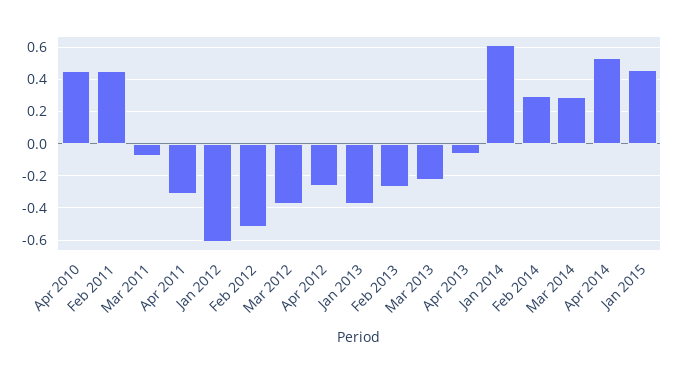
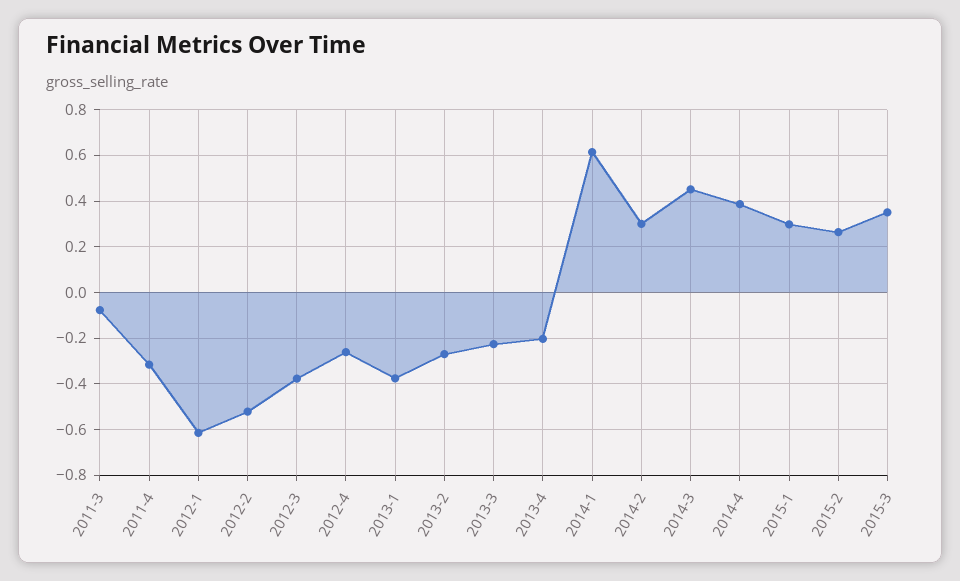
Apr 2010: 0.45 -> none
Feb 2011: 0.45 -> none
Apr 2013: -0.05 -> -0.2
Mar 2014: 0.3 -> 0.45
Apr 2014: 0.55 -> 0.4
Jan 2015: 0.45 -> 0.3
2015-2: none -> 0.25
2015-3: none -> 0.35

